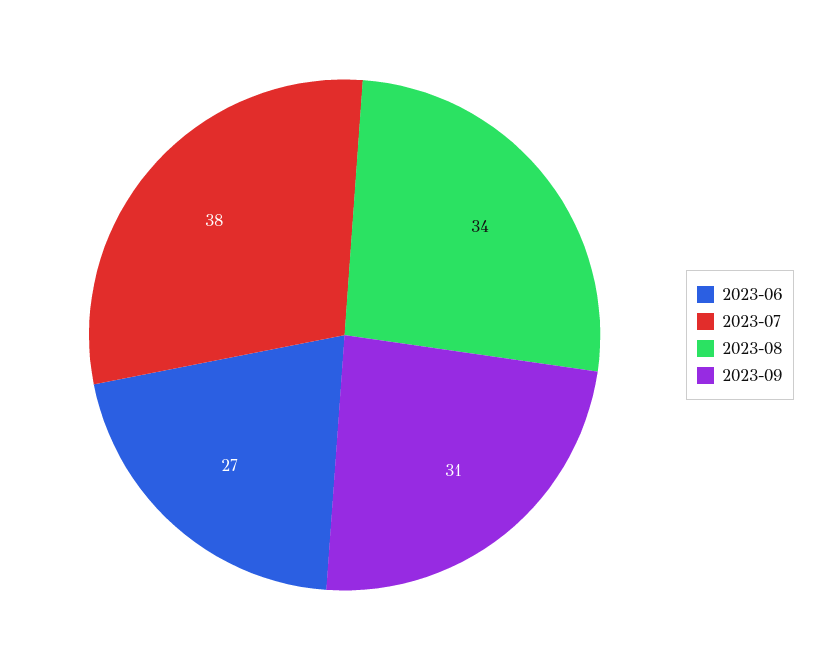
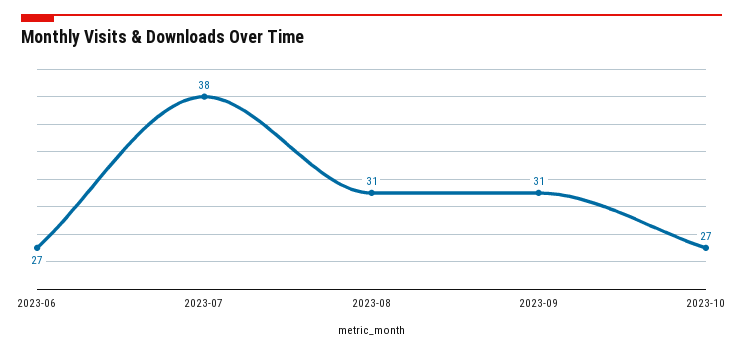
2023-08: 34 -> 31
2023-10: none -> 27

